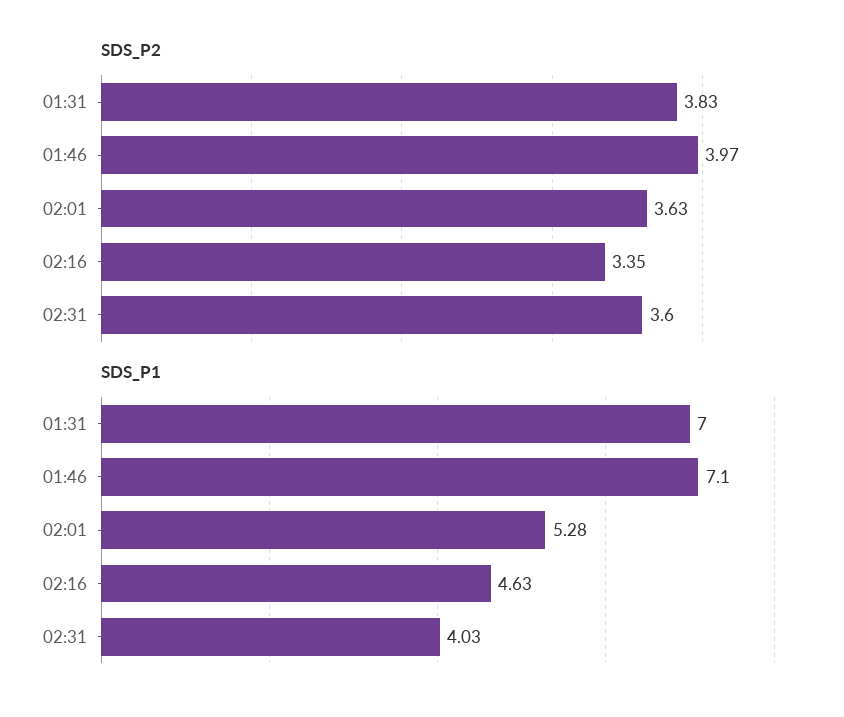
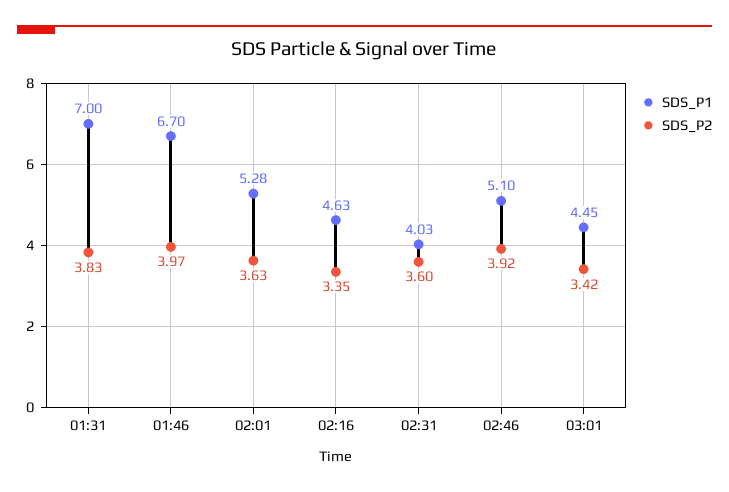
SDS_P1, 01:46: 7.1 -> 6.7
SDS_P1, 02:46: none -> 5.1
SDS_P2, 02:46: none -> 3.92
SDS_P1, 03:01: none -> 4.45
SDS_P2, 03:01: none -> 3.42

